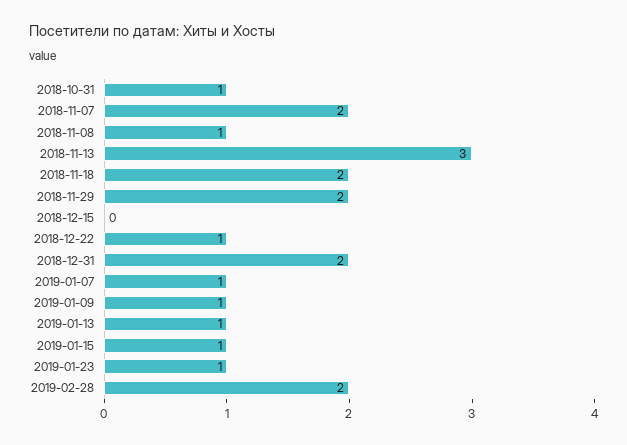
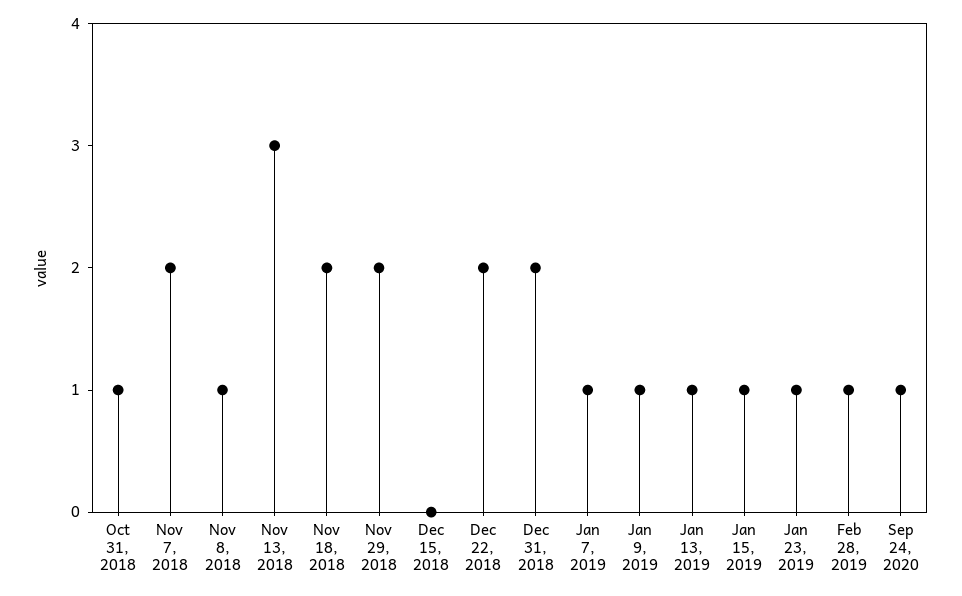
2018-12-22: 1 -> 2
2019-02-28: 2 -> 1
Sep 24, 2020: none -> 1

